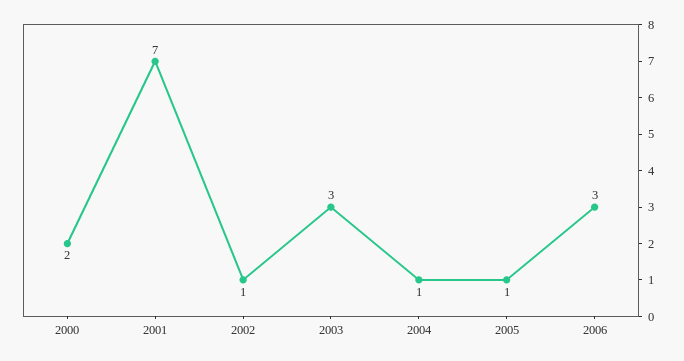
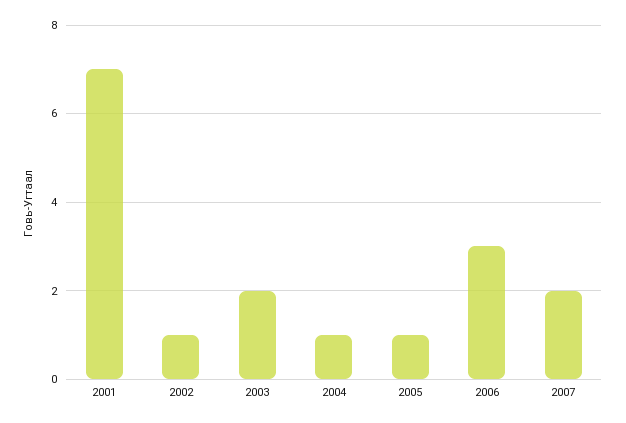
2000: 2 -> none
2003: 3 -> 2
2007: none -> 2

